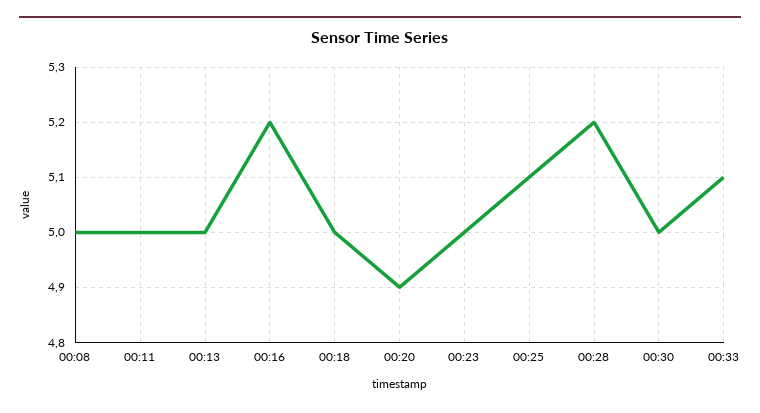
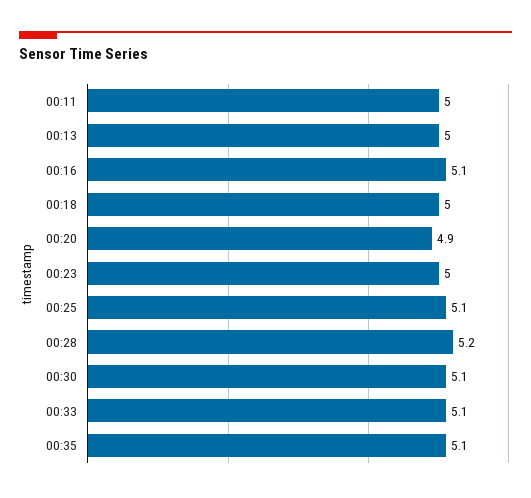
00:08: 5 -> none
00:16: 5.2 -> 5.1
00:30: 5 -> 5.1
00:35: none -> 5.1

